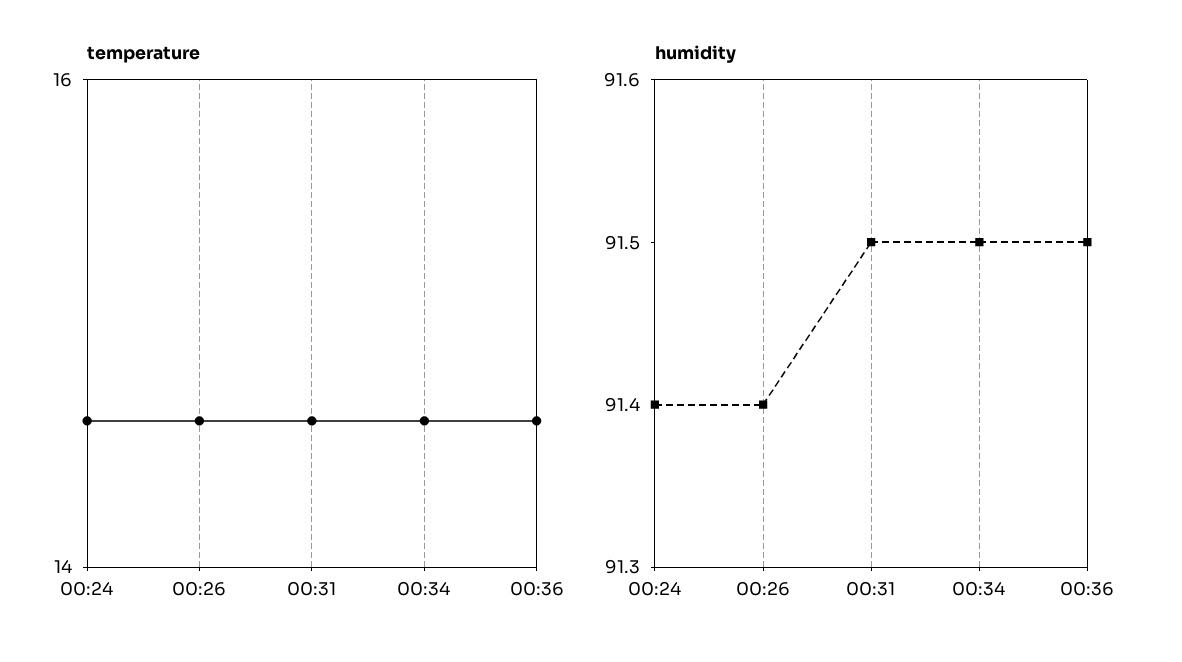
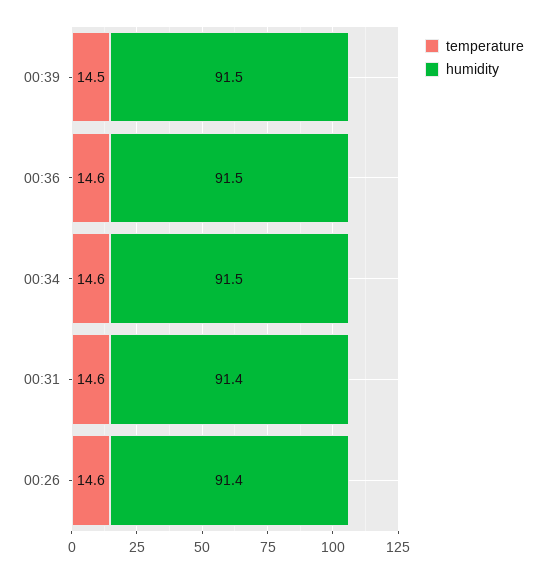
temperature, 00:24: 14.5 -> none
humidity, 00:24: 91.4 -> none
humidity, 00:31: 91.5 -> 91.4
temperature, 00:39: none -> 14.5
humidity, 00:39: none -> 91.5

